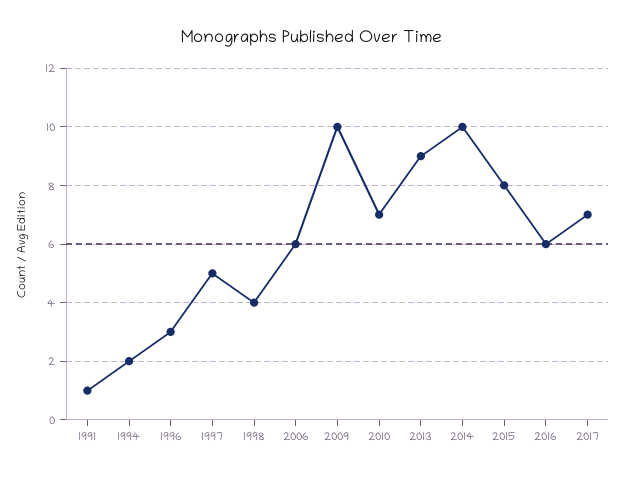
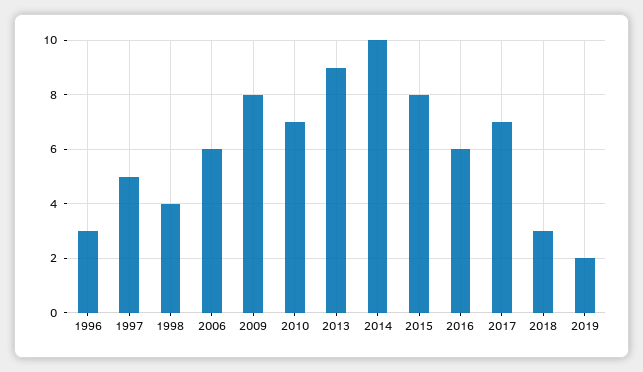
1991: 1 -> none
1994: 2 -> none
2009: 10 -> 8
2018: none -> 3
2019: none -> 2

